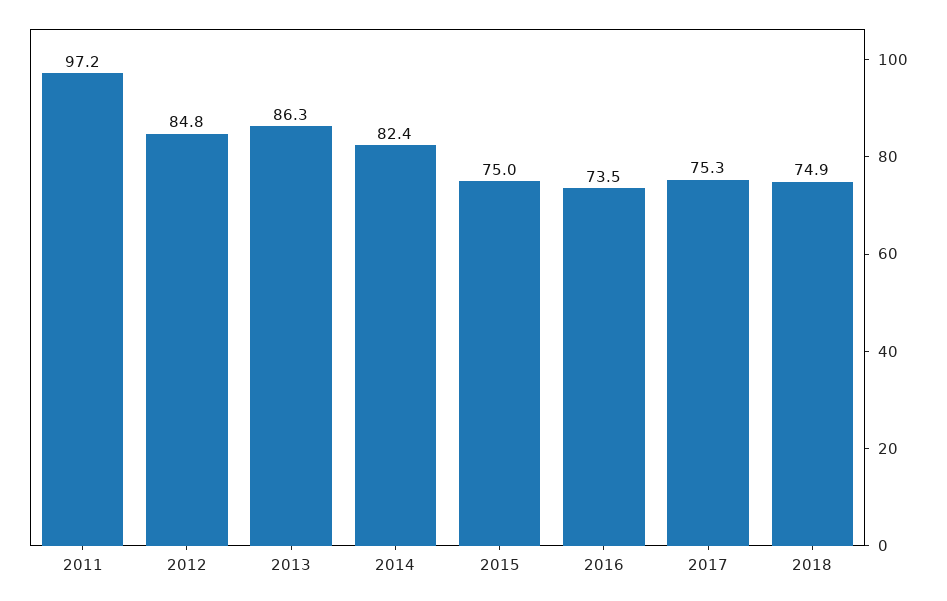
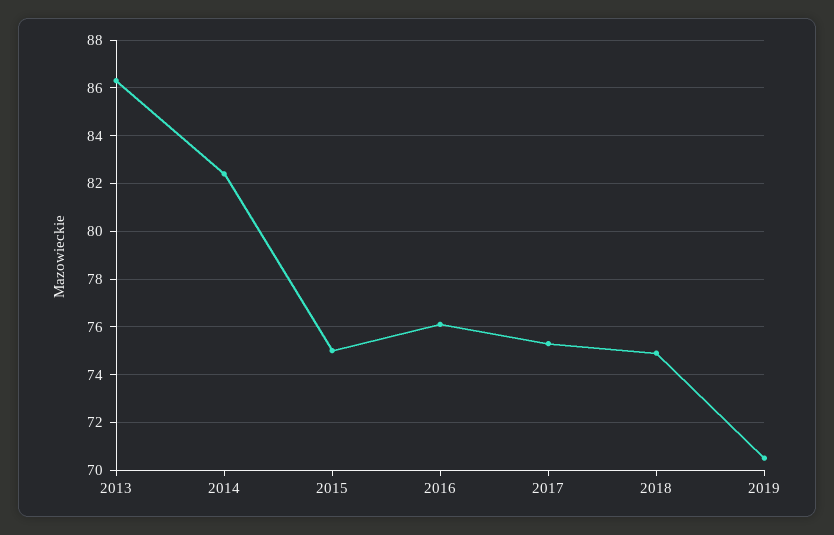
2011: 97.2 -> none
2012: 84.8 -> none
2016: 73.5 -> 76
2019: none -> 70.5

